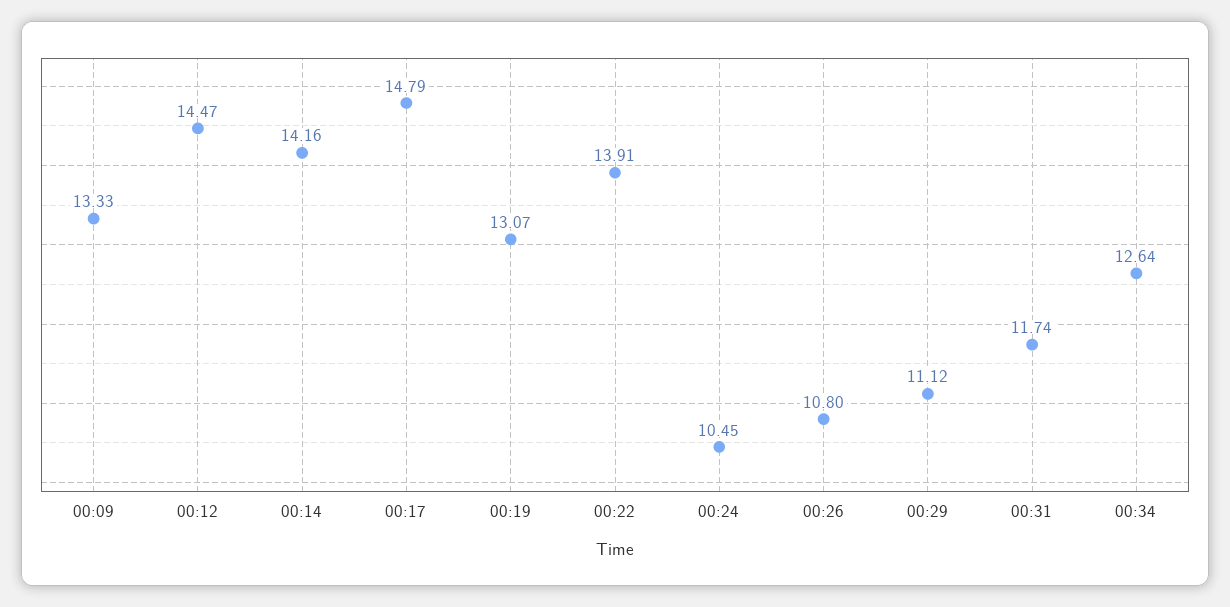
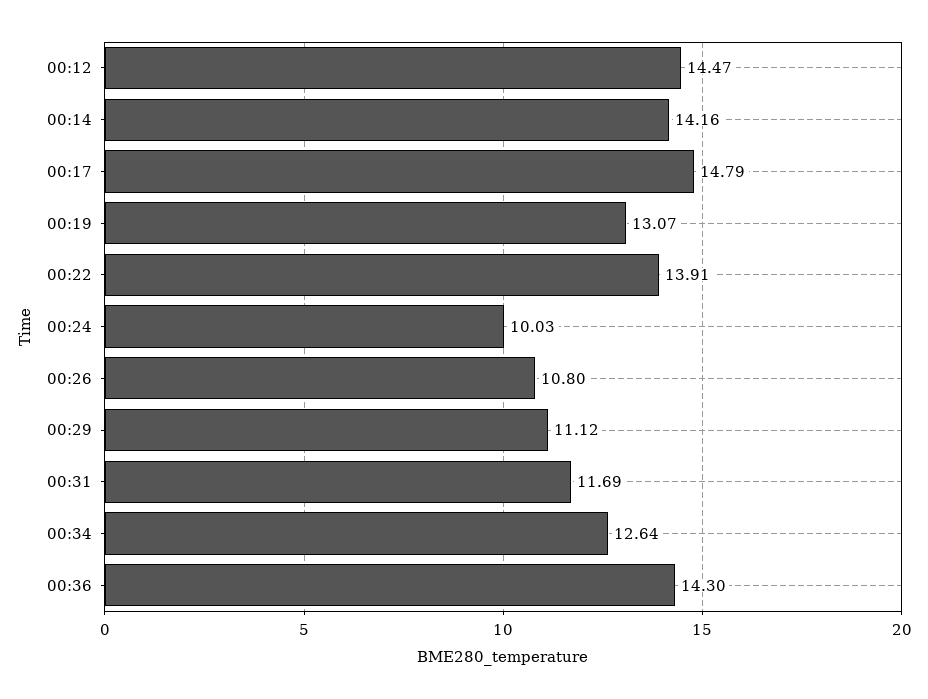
00:09: 13.33 -> none
00:24: 10.45 -> 10.03
00:31: 11.74 -> 11.69
00:36: none -> 14.3

